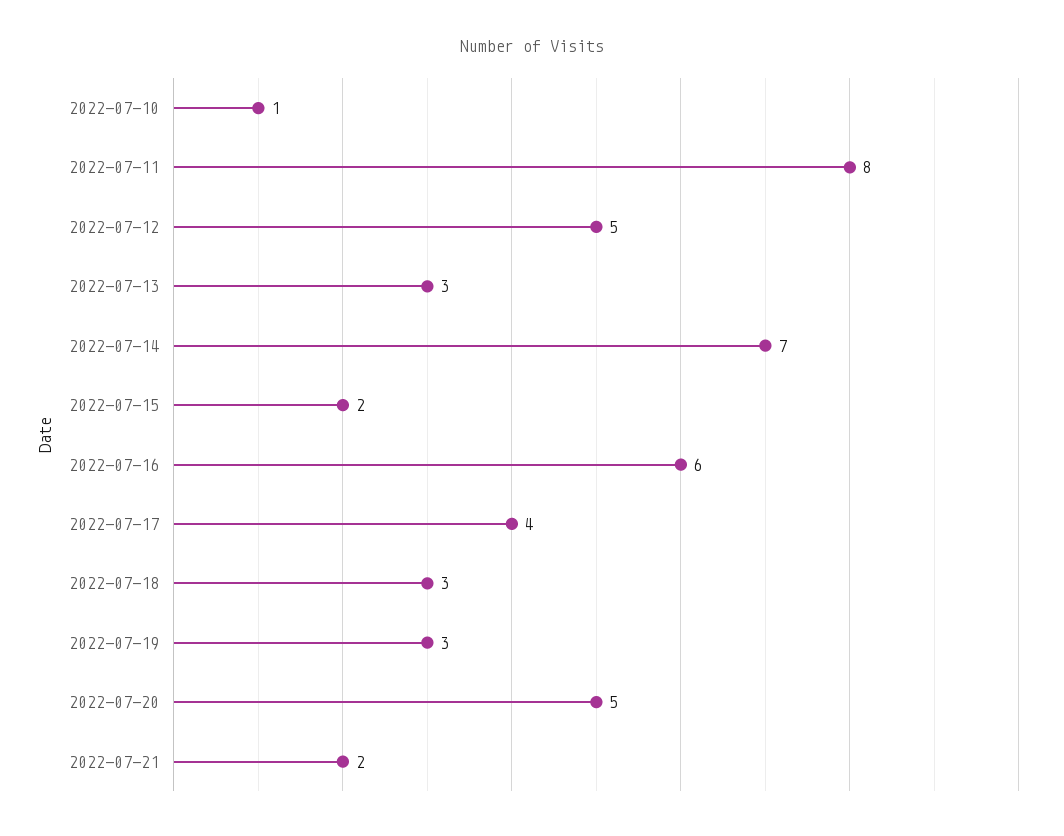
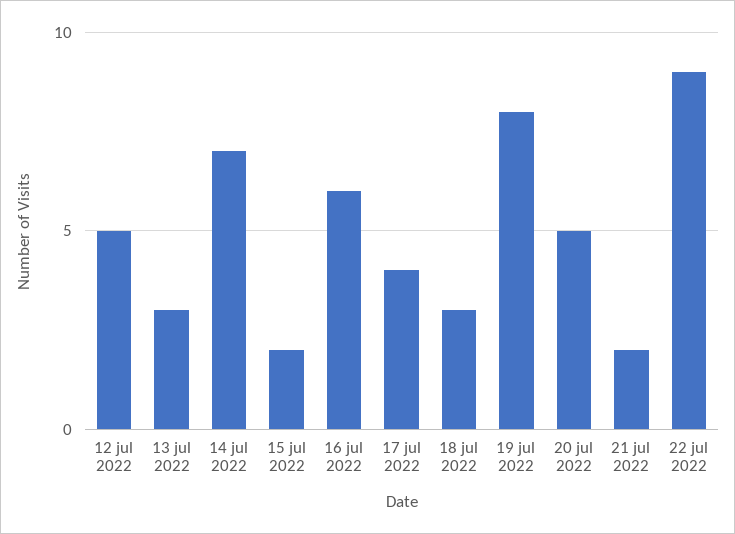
2022-07-10: 1 -> none
2022-07-11: 8 -> none
2022-07-19: 3 -> 8
22 jul 2022: none -> 9

